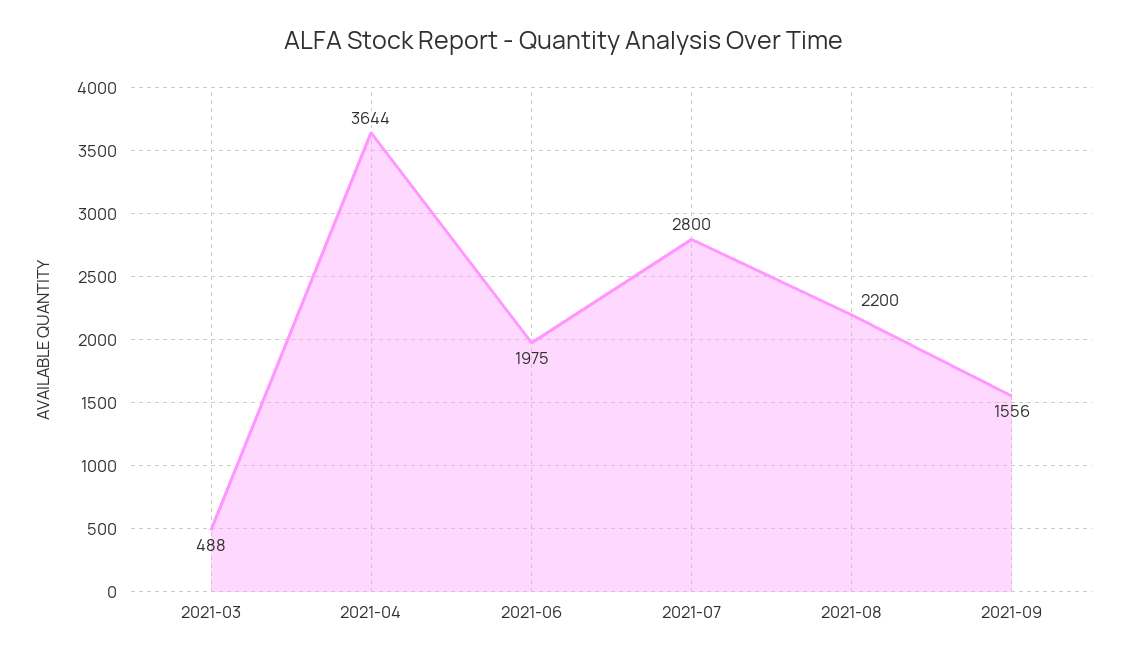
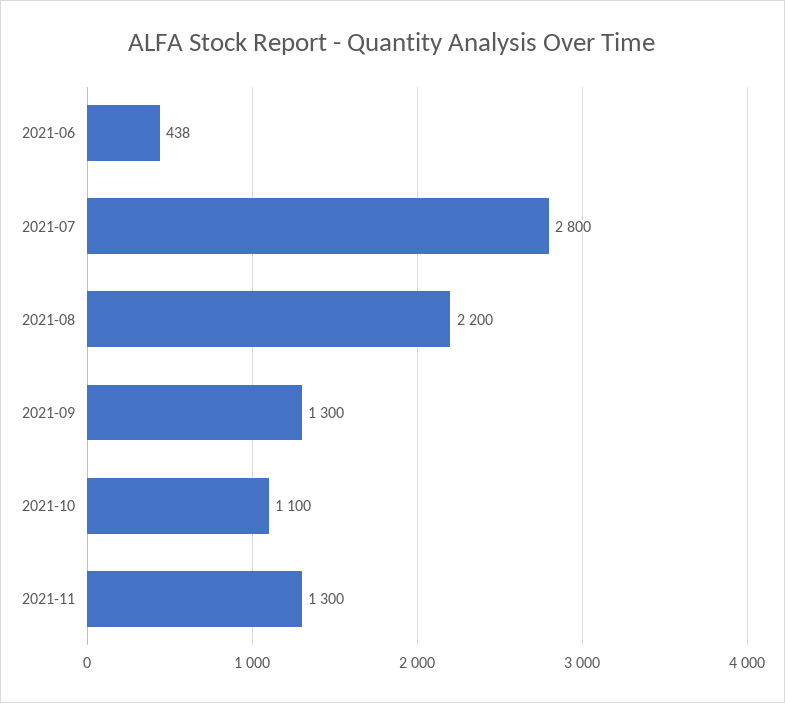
2021-03: 488 -> none
2021-04: 3644 -> none
2021-06: 1975 -> 438
2021-09: 1556 -> 1300
2021-10: none -> 1100
2021-11: none -> 1300

